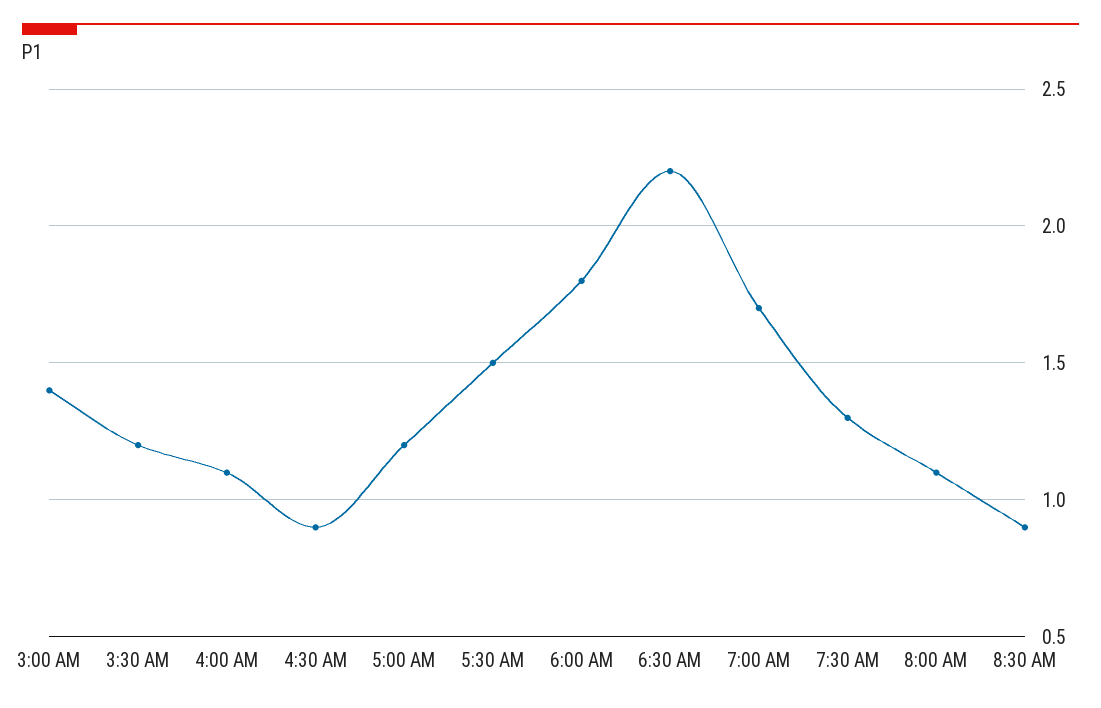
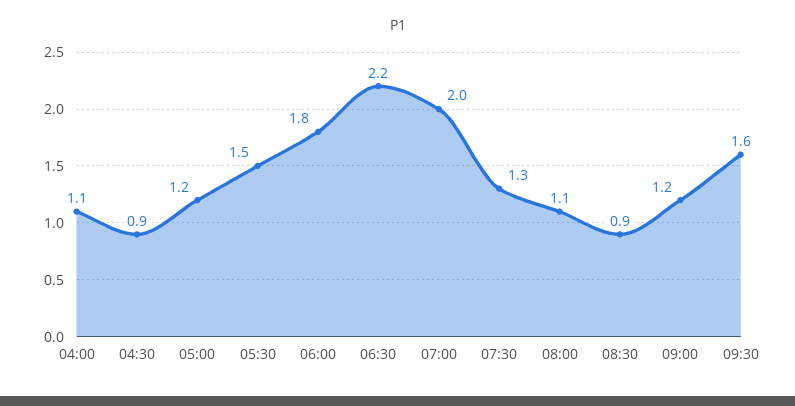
3:00 AM: 1.4 -> none
3:30 AM: 1.2 -> none
7:00 AM: 1.7 -> 2
09:00: none -> 1.2
09:30: none -> 1.6

